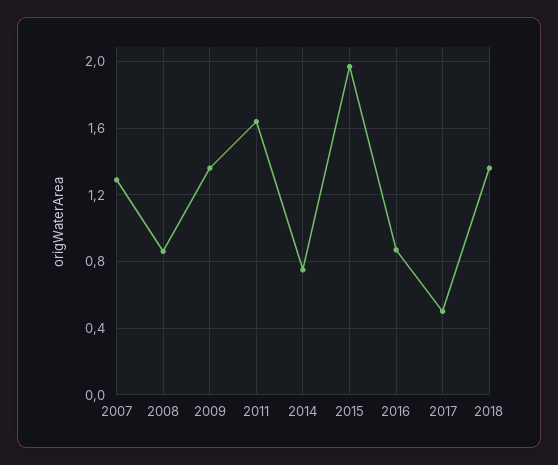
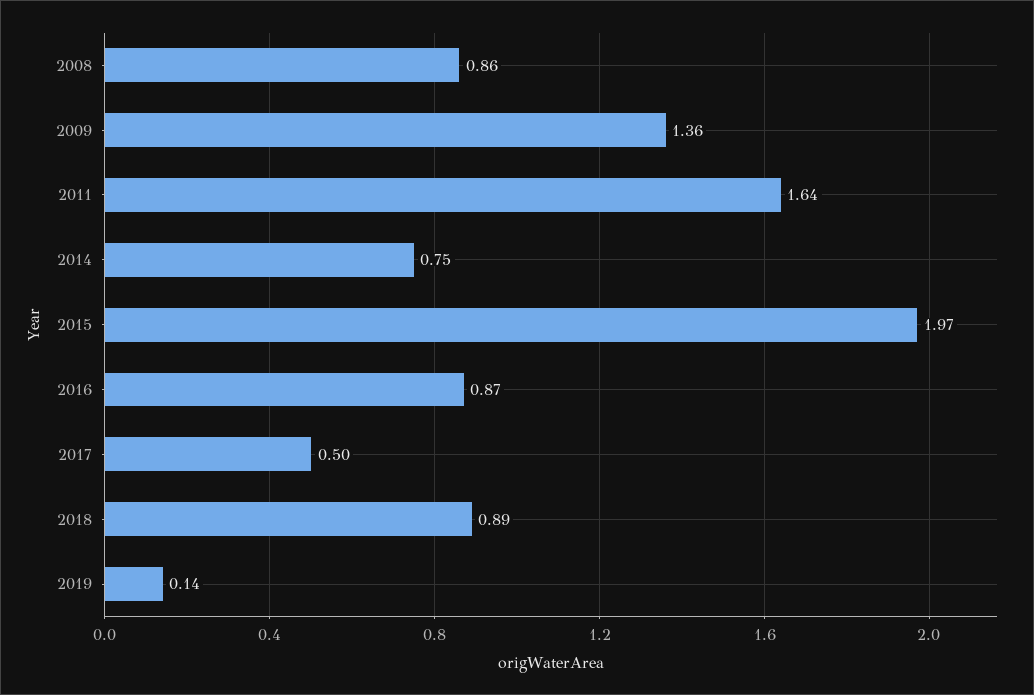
2007: 1.3 -> none
2018: 1.35 -> 0.89
2019: none -> 0.14

